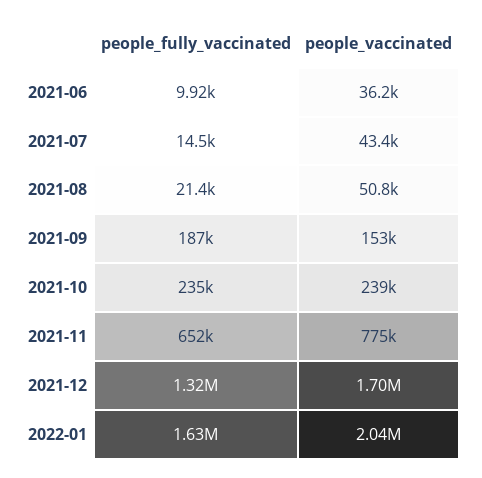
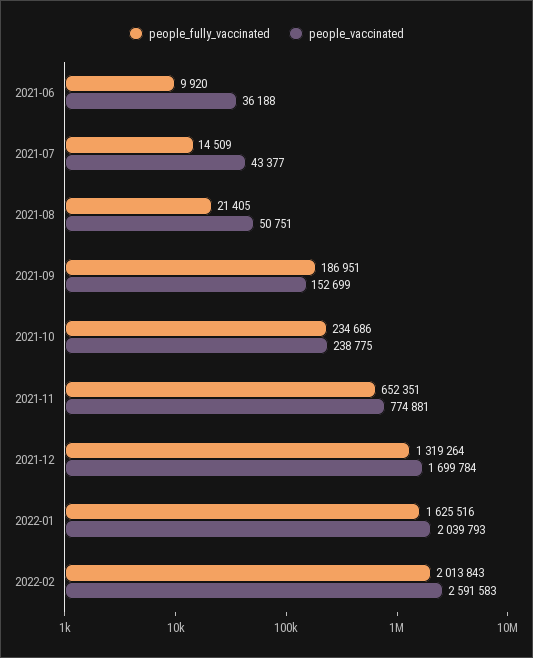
people_fully_vaccinated, 2022-02: none -> 2013843
people_vaccinated, 2022-02: none -> 2591583

